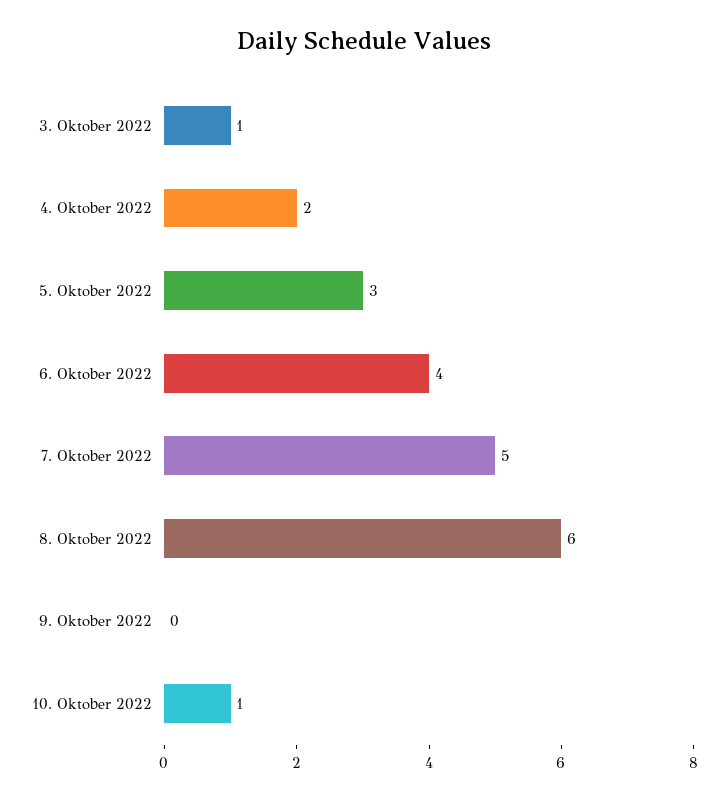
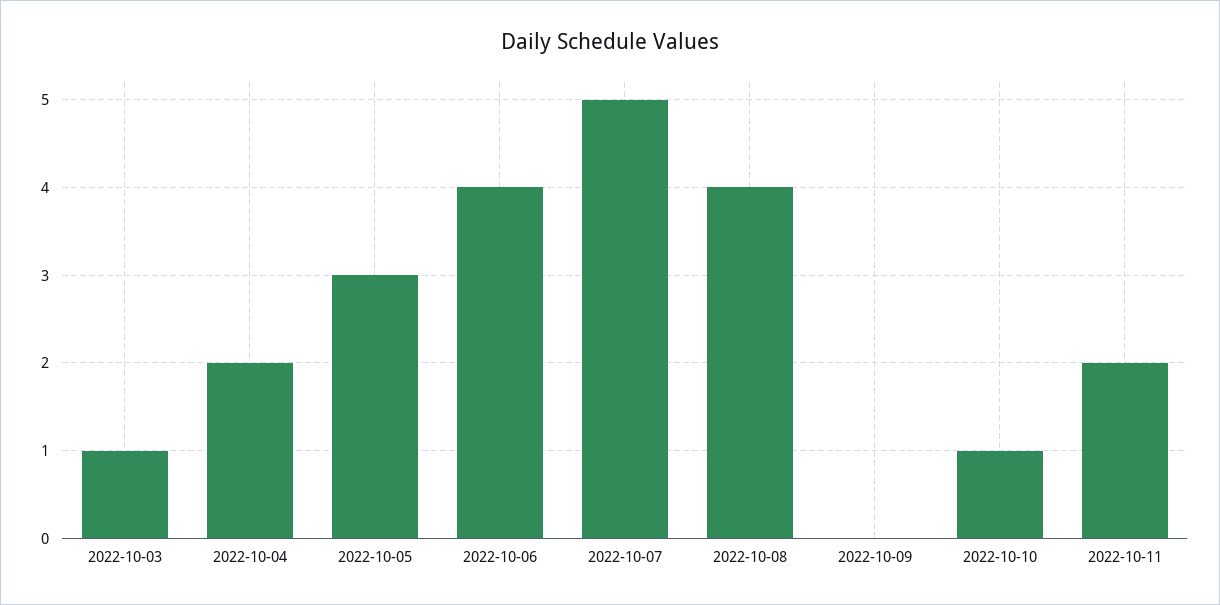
8. Oktober 2022: 6 -> 4
2022-10-11: none -> 2

